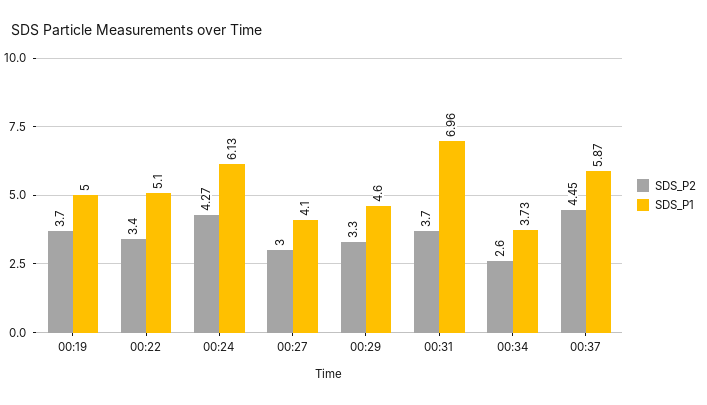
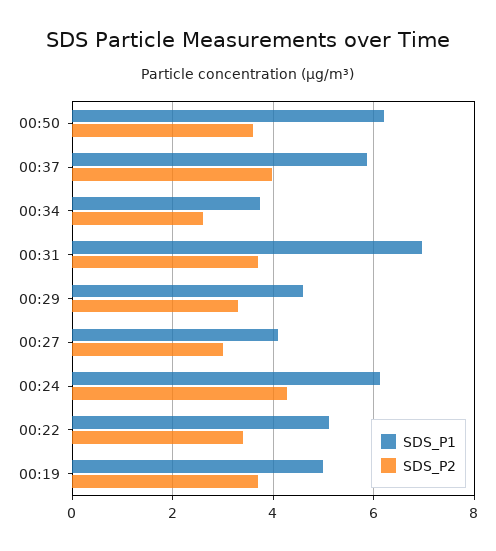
SDS_P2, 00:37: 4.45 -> 4
SDS_P1, 00:50: none -> 6.2
SDS_P2, 00:50: none -> 3.6

